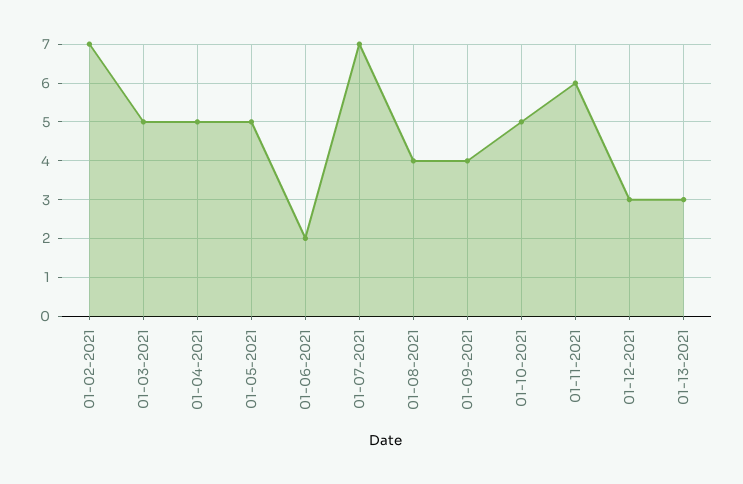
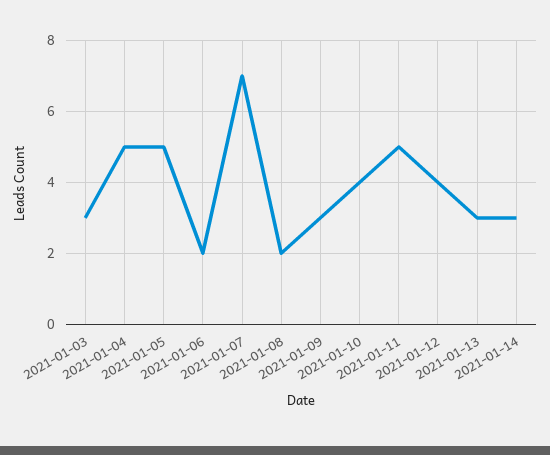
01-02-2021: 7 -> none
01-03-2021: 5 -> 3
01-08-2021: 4 -> 2
01-09-2021: 4 -> 3
01-10-2021: 5 -> 4
01-11-2021: 6 -> 5
01-12-2021: 3 -> 4
2021-01-14: none -> 3

